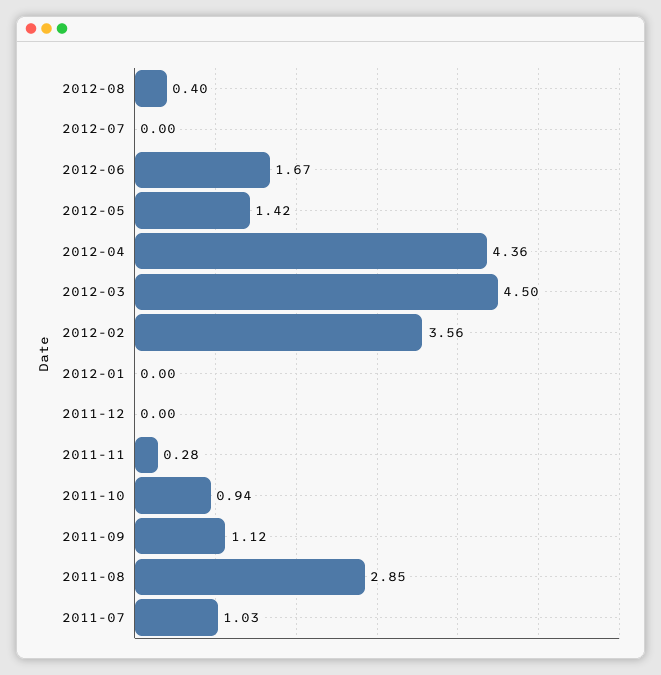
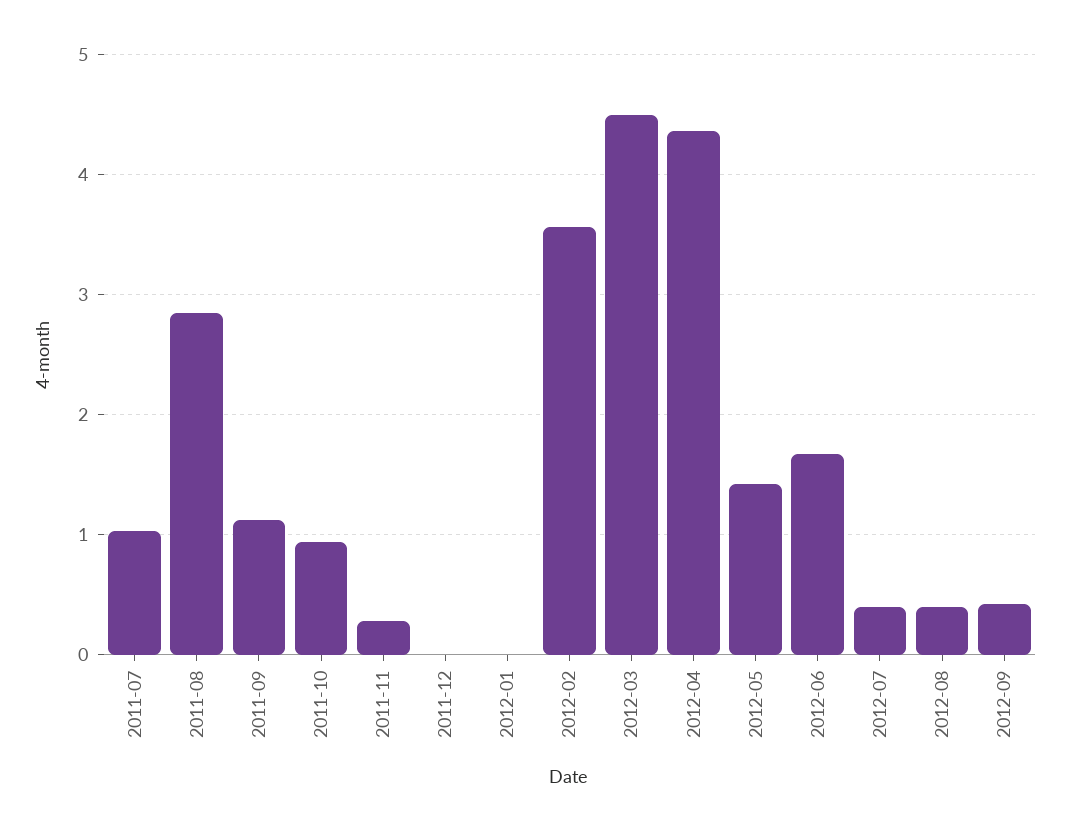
2012-07: 0 -> 0.4
2012-09: none -> 0.4

